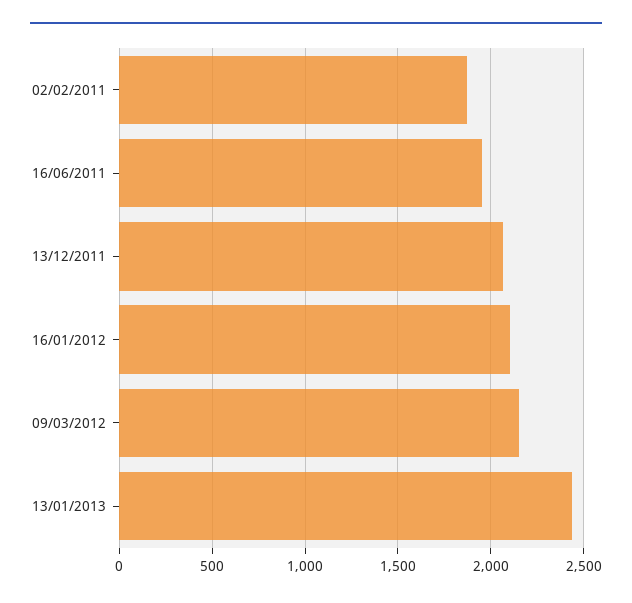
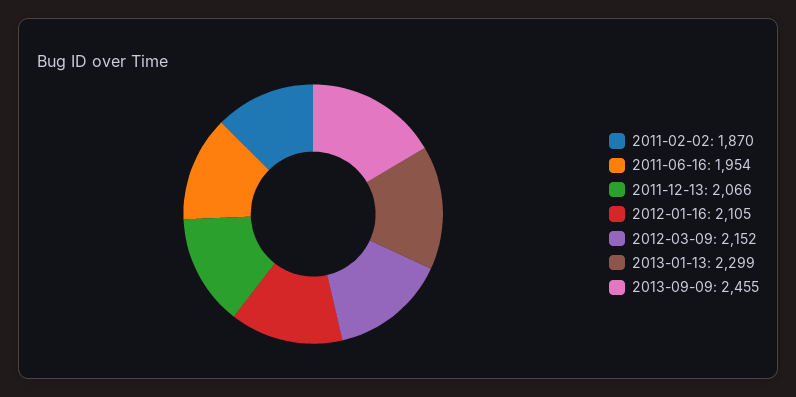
13/01/2013: 2450 -> 2299
2013-09-09: none -> 2455

